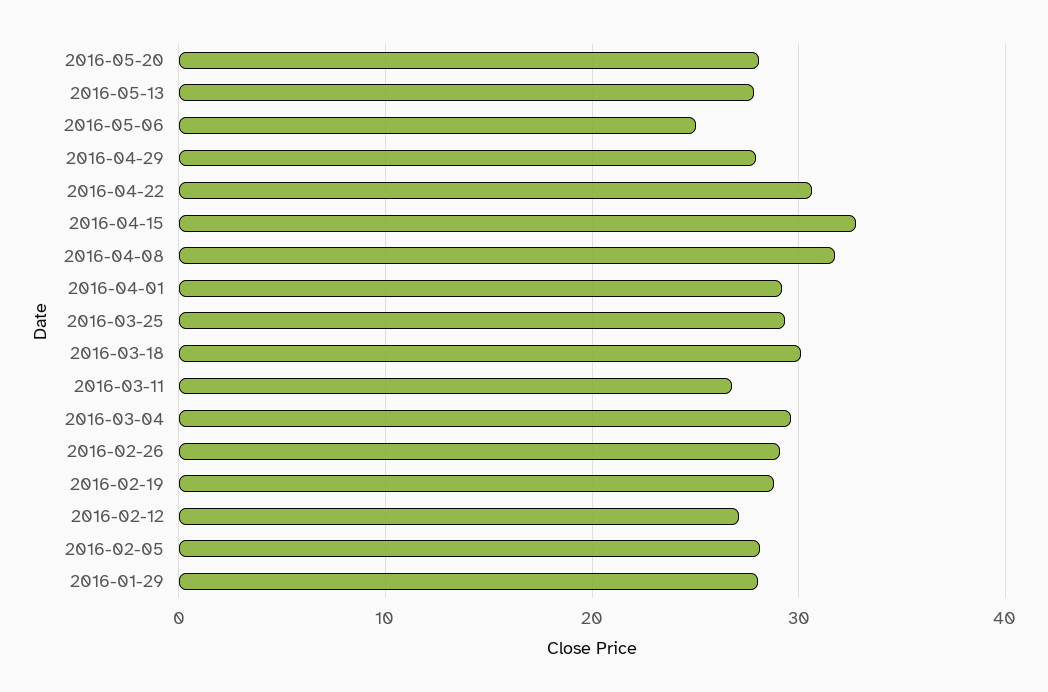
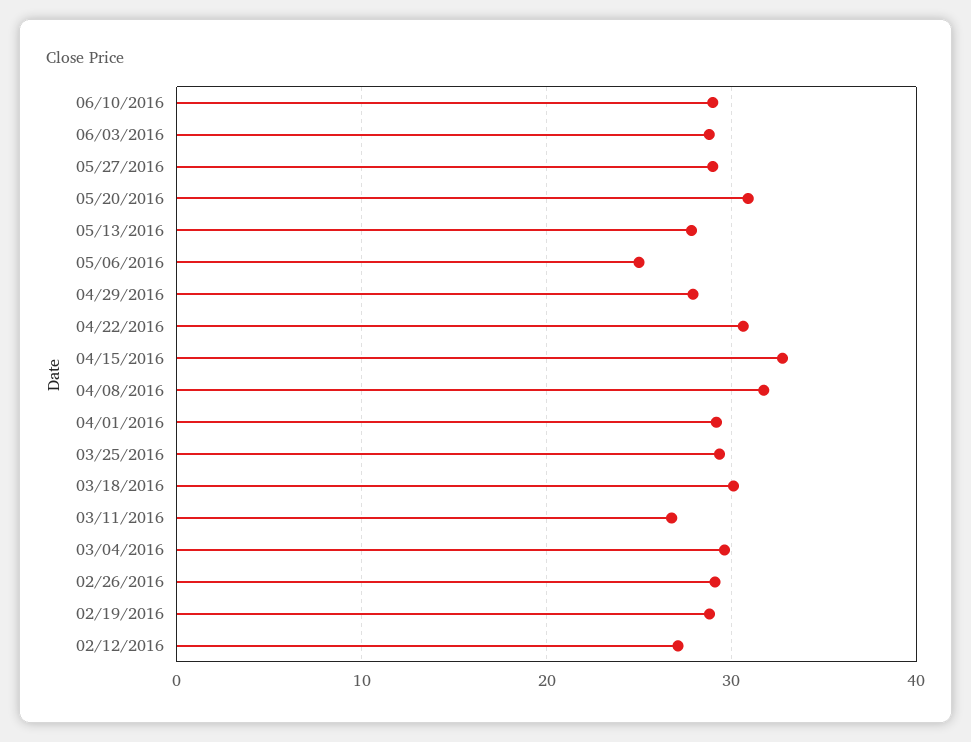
2016-05-20: 28 -> 31
2016-02-05: 28 -> none
2016-01-29: 28 -> none
06/10/2016: none -> 29
06/03/2016: none -> 29
05/27/2016: none -> 29

